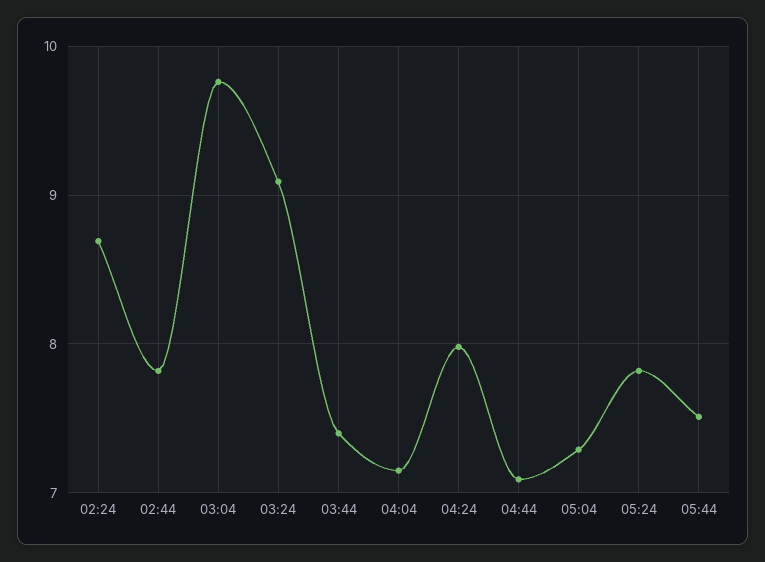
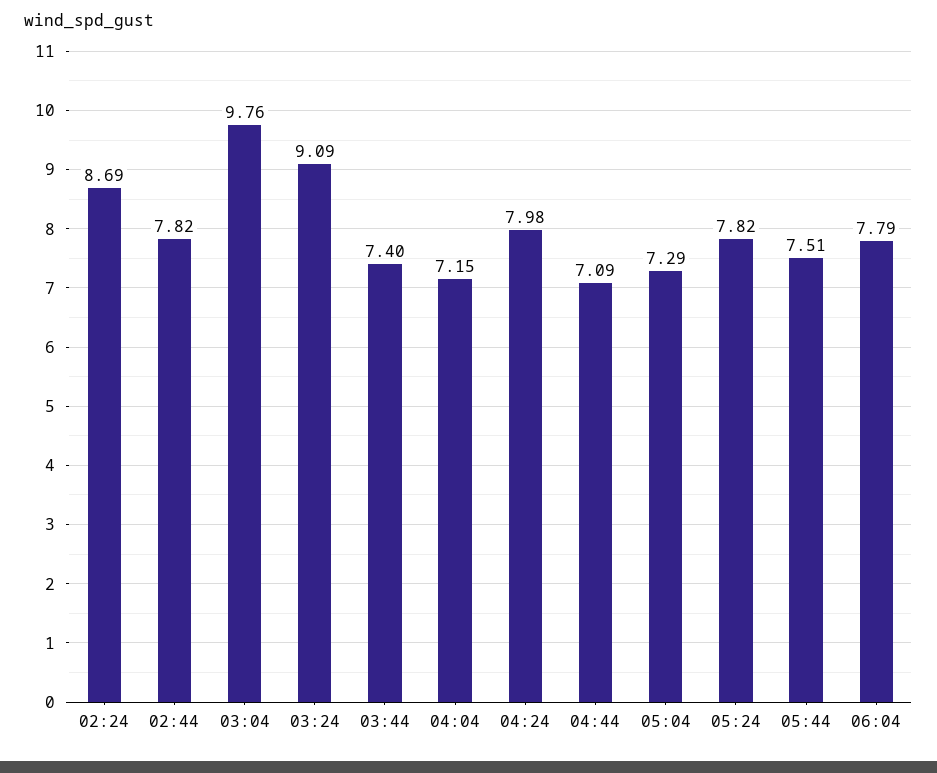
06:04: none -> 7.79

